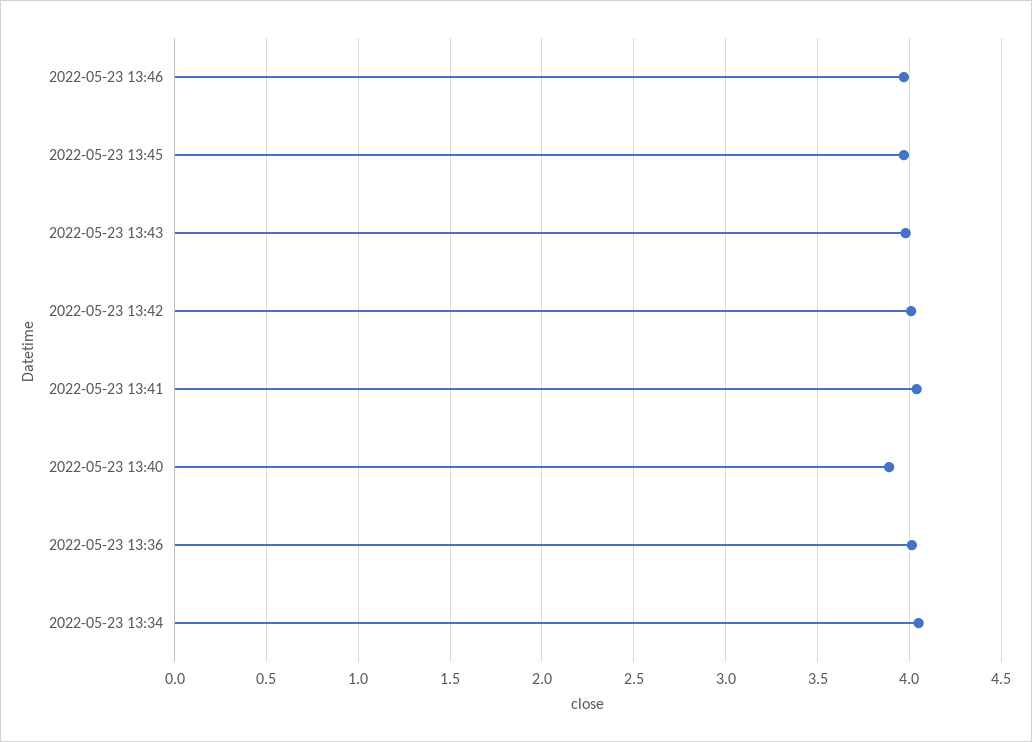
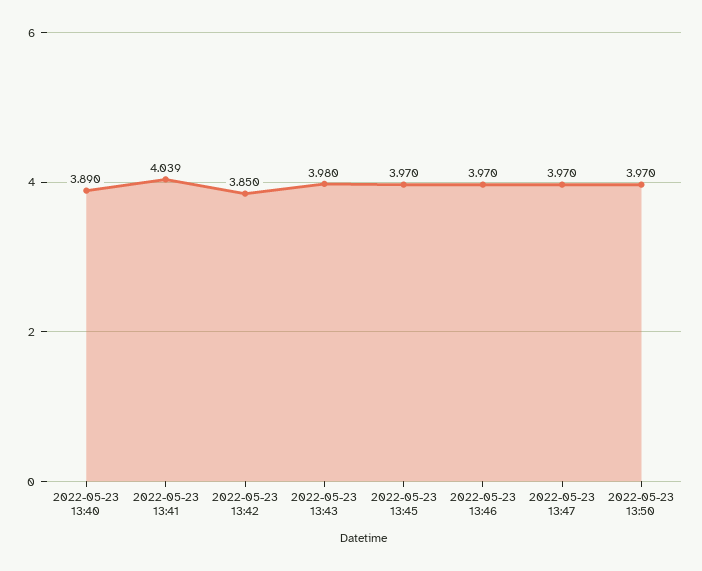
2022-05-23 13:42: 4 -> 3.85
2022-05-23 13:36: 4 -> none
2022-05-23 13:34: 4.05 -> none
2022-05-23 13:47: none -> 3.97
2022-05-23 13:50: none -> 3.97

